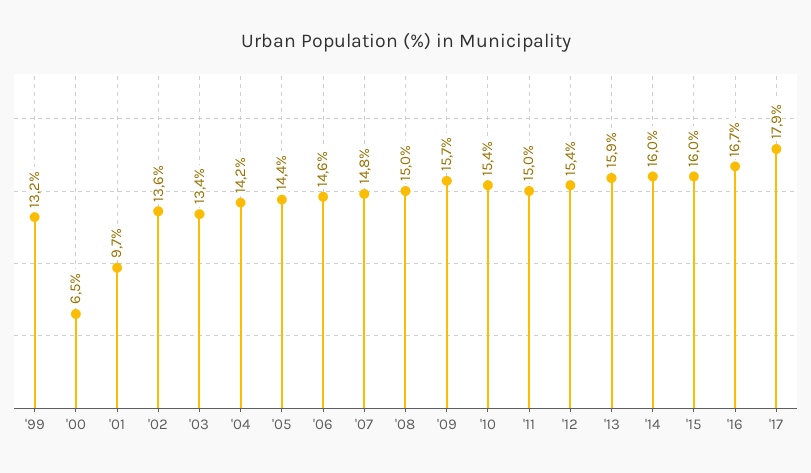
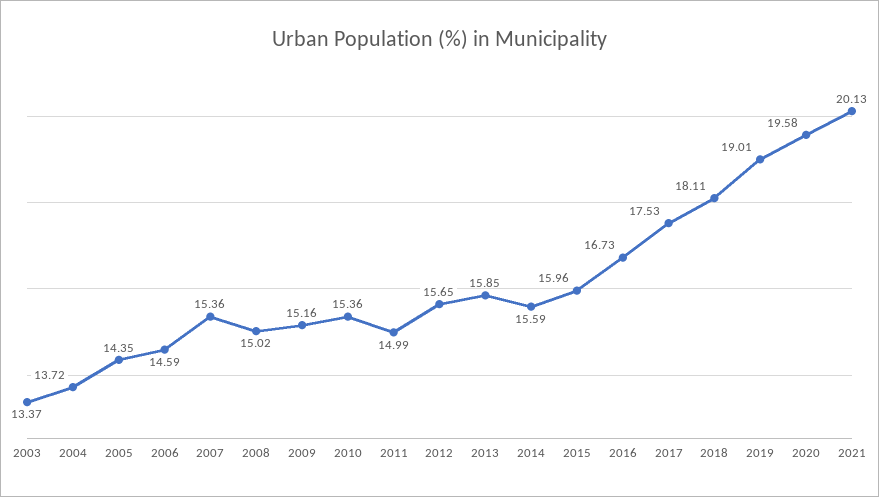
'99: 13.2 -> none
'00: 6.5 -> none
'01: 9.7 -> none
'02: 13.6 -> none
'04: 14.2 -> 13.72
'07: 14.8 -> 15.36
'09: 15.7 -> 15.16
'12: 15.4 -> 15.65
'14: 16 -> 15.59
'17: 17.9 -> 17.53
2018: none -> 18.11
2019: none -> 19.01
2020: none -> 19.58
2021: none -> 20.13

